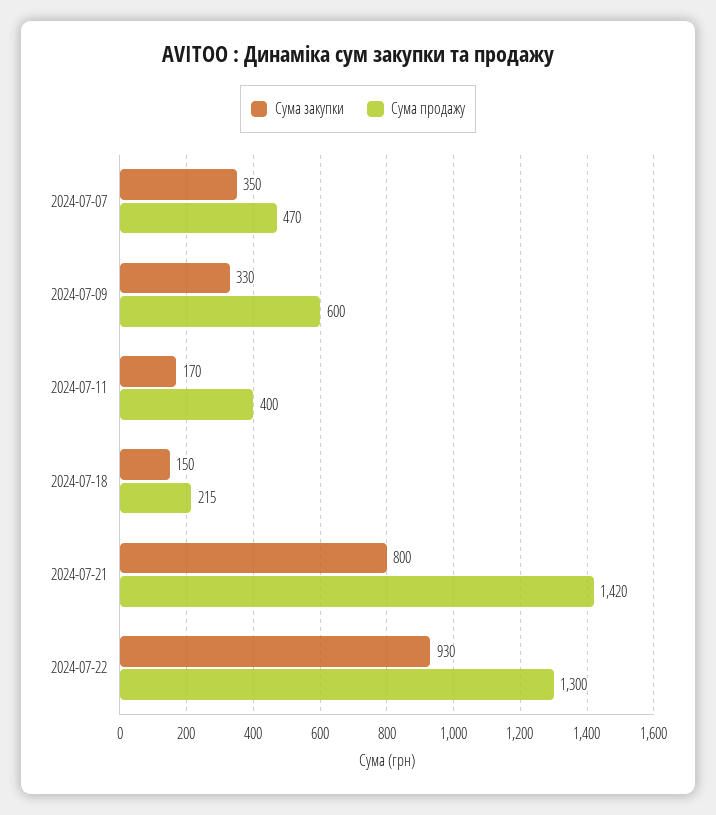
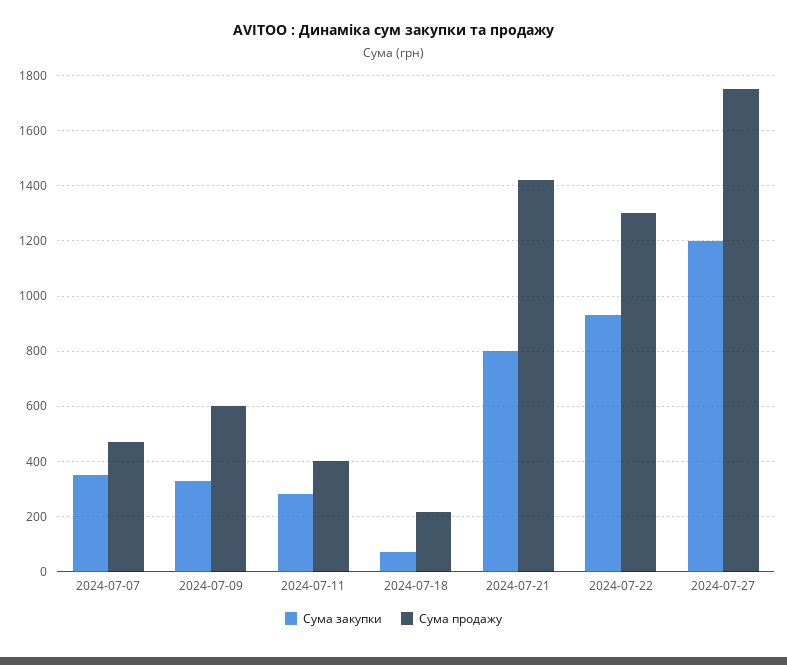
Сума закупки, 2024-07-11: 170 -> 275
Сума закупки, 2024-07-18: 150 -> 75
Сума закупки, 2024-07-27: none -> 1200
Сума продажу, 2024-07-27: none -> 1750

